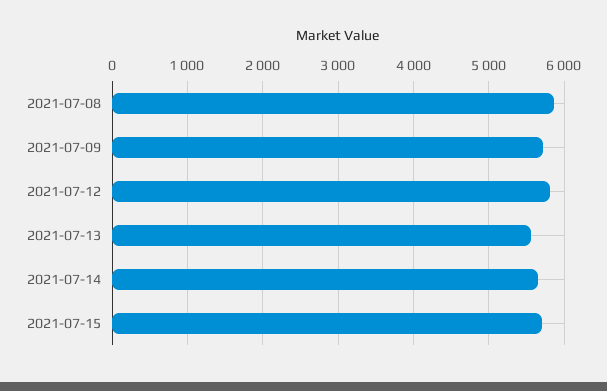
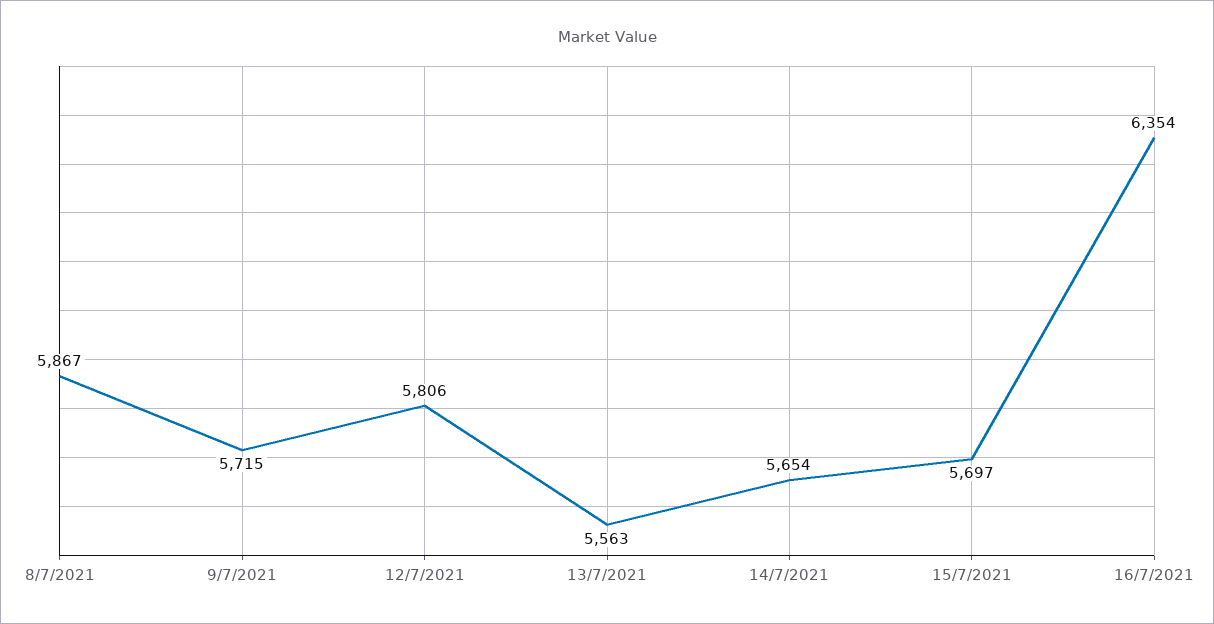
16/7/2021: none -> 6354

